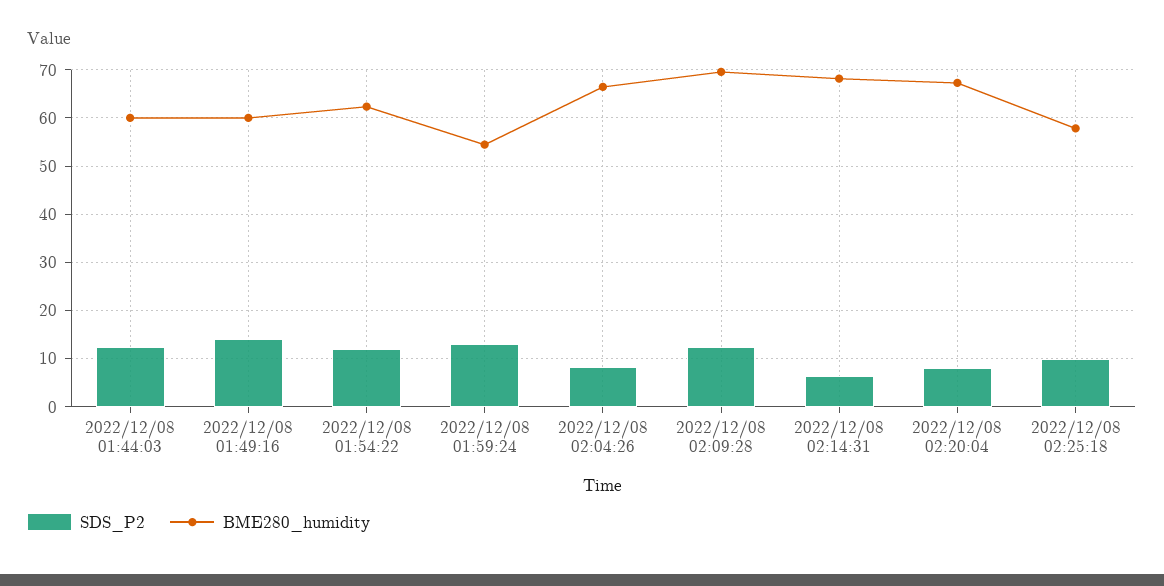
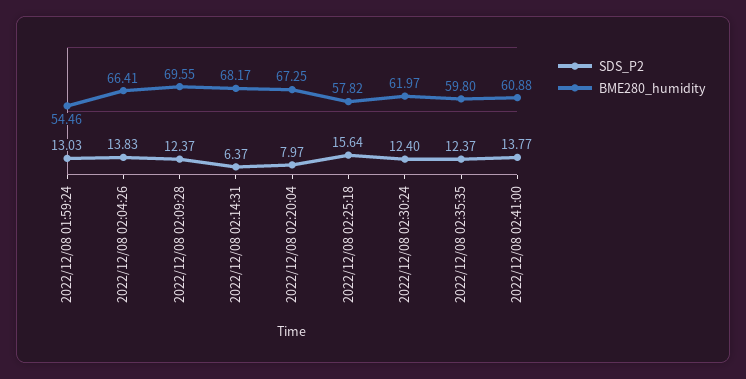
SDS_P2, 2022/12/08 01:44:03: 12 -> none
BME280_humidity, 2022/12/08 01:44:03: 60 -> none
SDS_P2, 2022/12/08 01:49:16: 14 -> none
BME280_humidity, 2022/12/08 01:49:16: 60 -> none
SDS_P2, 2022/12/08 01:54:22: 12 -> none
BME280_humidity, 2022/12/08 01:54:22: 62 -> none
SDS_P2, 2022/12/08 02:04:26: 8 -> 13.83
SDS_P2, 2022/12/08 02:25:18: 10 -> 15.64
SDS_P2, 2022/12/08 02:30:24: none -> 12.4
BME280_humidity, 2022/12/08 02:30:24: none -> 61.97
SDS_P2, 2022/12/08 02:35:35: none -> 12.37
BME280_humidity, 2022/12/08 02:35:35: none -> 59.8
SDS_P2, 2022/12/08 02:41:00: none -> 13.77
BME280_humidity, 2022/12/08 02:41:00: none -> 60.88

